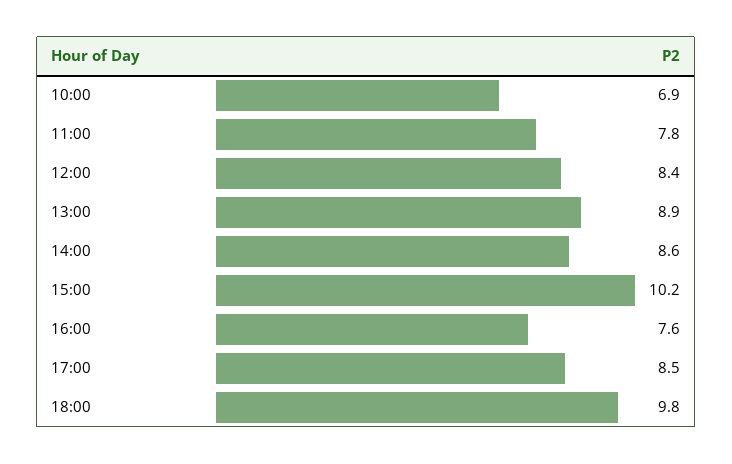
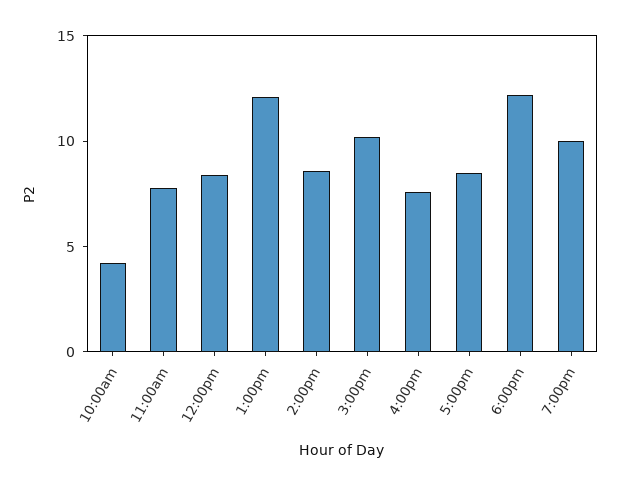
10:00: 6.9 -> 4
13:00: 8.9 -> 12
18:00: 9.8 -> 12
7:00pm: none -> 10

